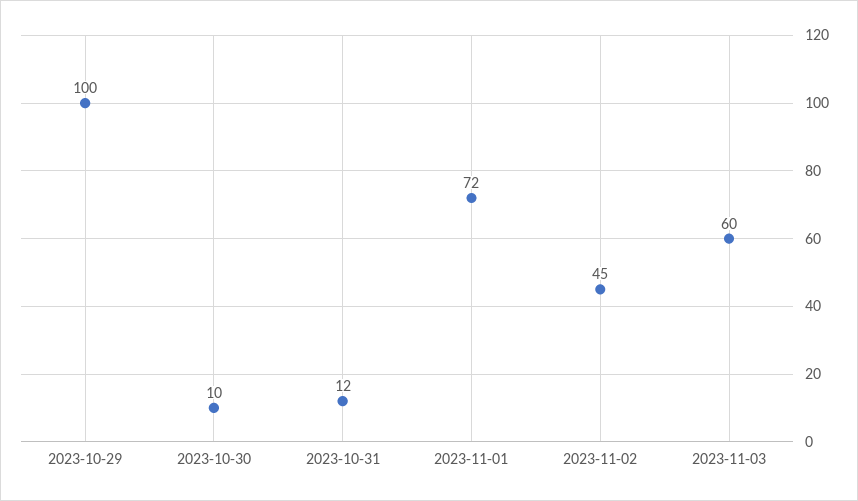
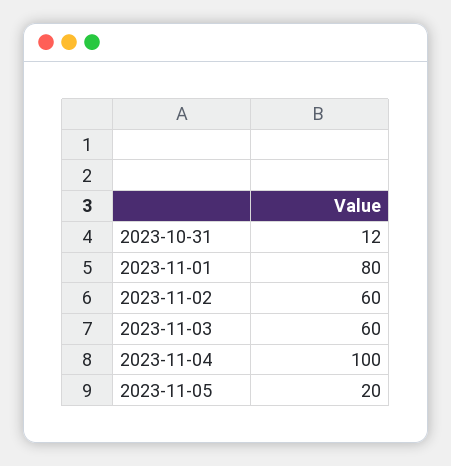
2023-10-29: 100 -> none
2023-10-30: 10 -> none
2023-11-01: 72 -> 80
2023-11-02: 45 -> 60
2023-11-04: none -> 100
2023-11-05: none -> 20

